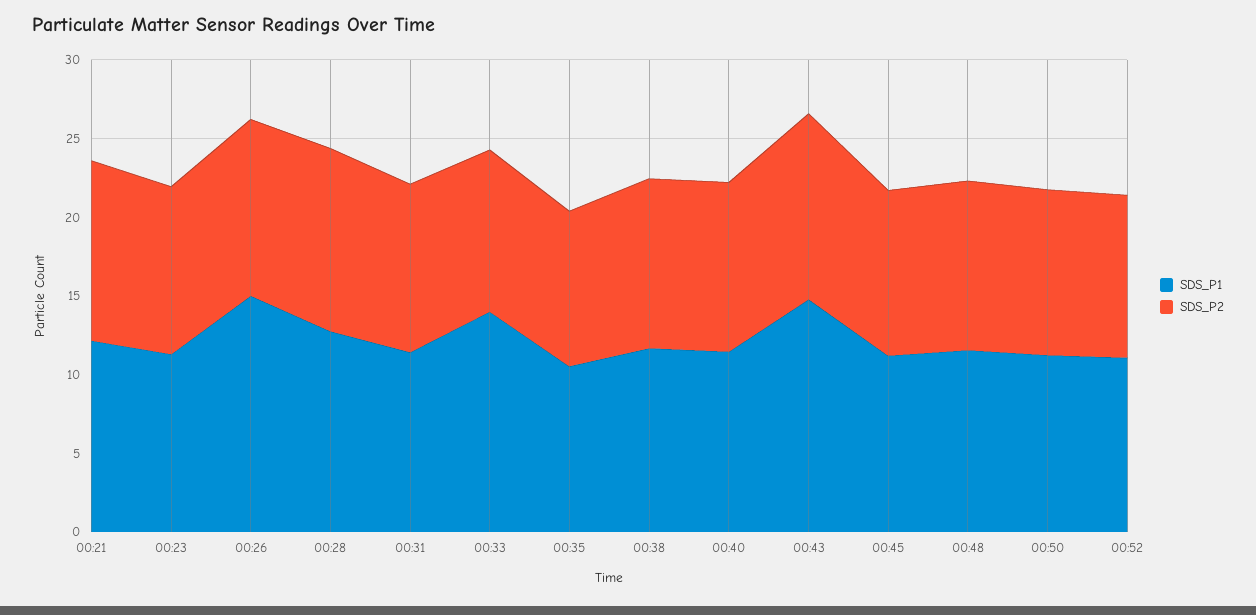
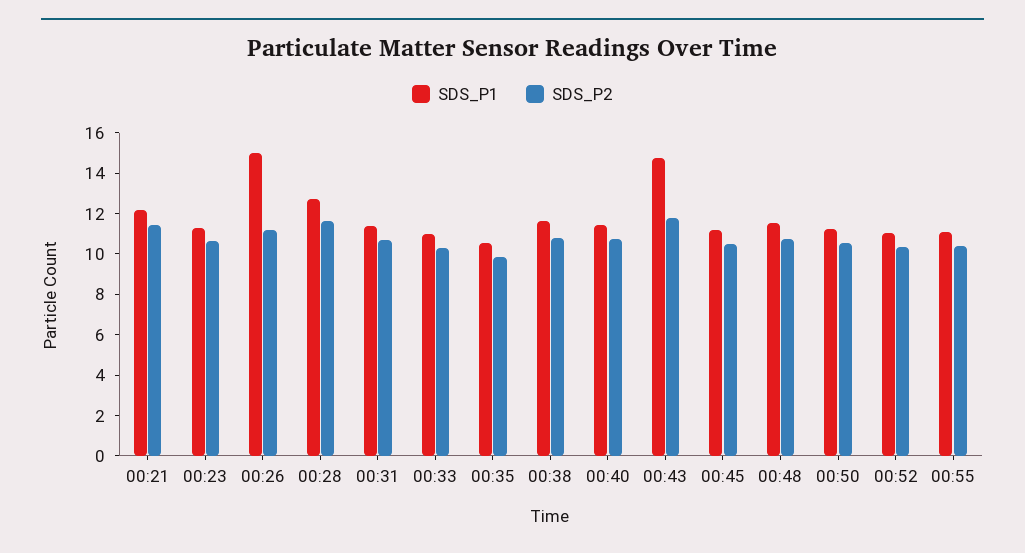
SDS_P1, 00:33: 14 -> 11
SDS_P1, 00:55: none -> 11
SDS_P2, 00:55: none -> 10.5

